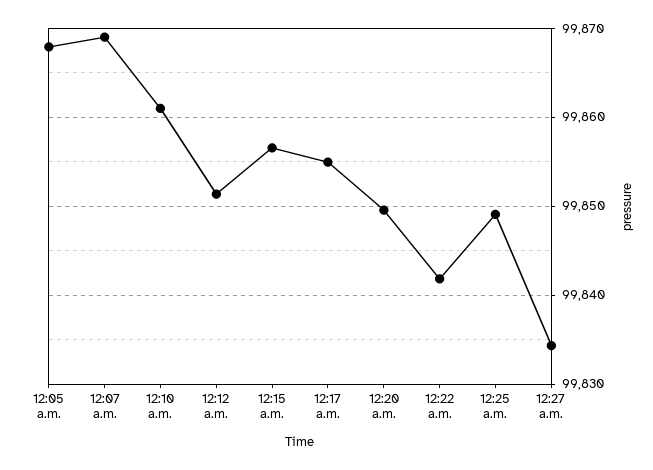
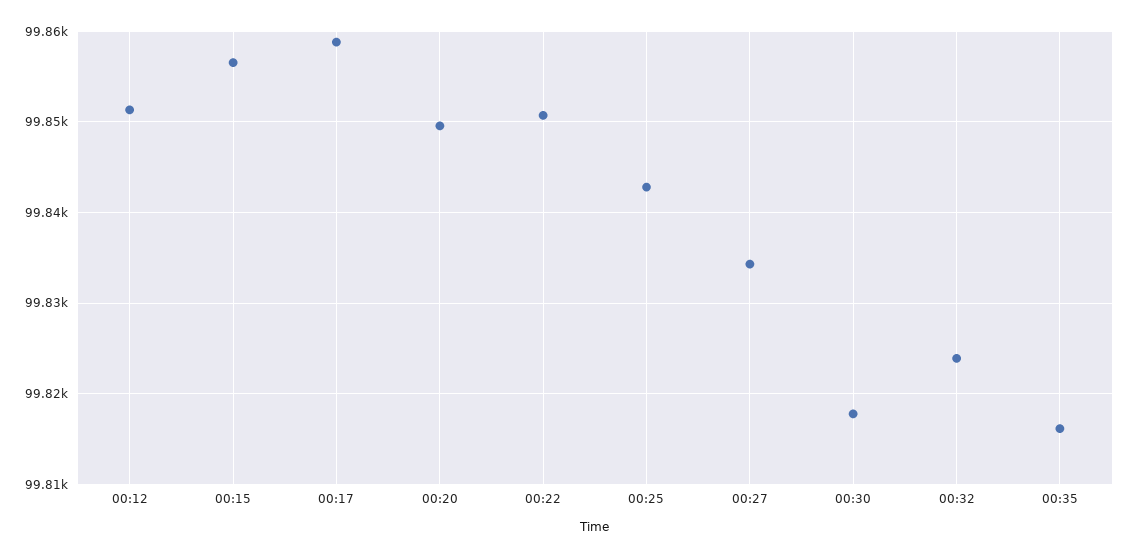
12:05 a.m.: 99868 -> none
12:07 a.m.: 99869 -> none
12:10 a.m.: 99861 -> none
12:17 a.m.: 99855 -> 99859
12:22 a.m.: 99842 -> 99851
12:25 a.m.: 99849 -> 99843
00:30: none -> 99818
00:32: none -> 99824
00:35: none -> 99816

